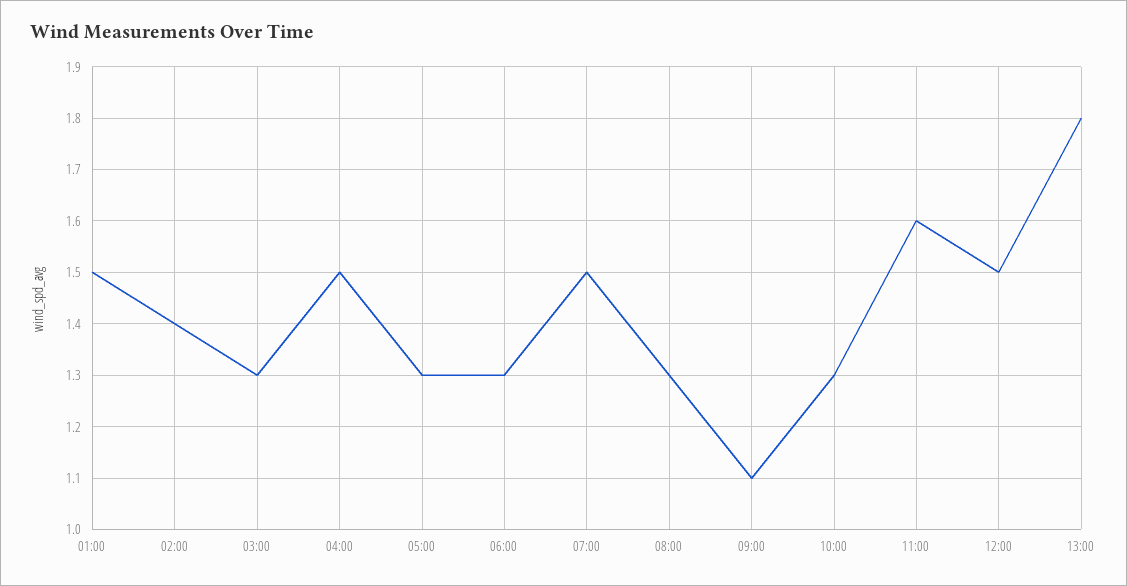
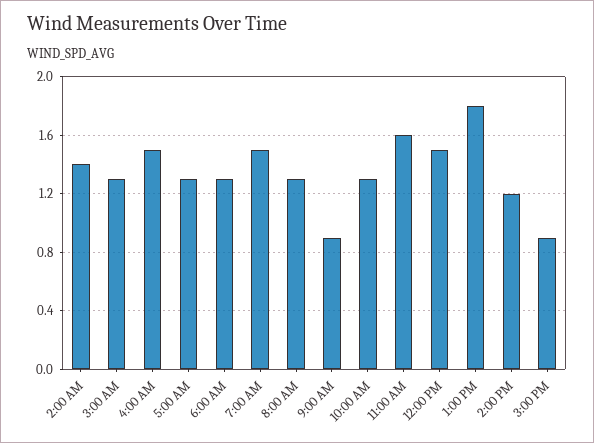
01:00: 1.5 -> none
09:00: 1.1 -> 0.9
2:00 PM: none -> 1.2
3:00 PM: none -> 0.9

